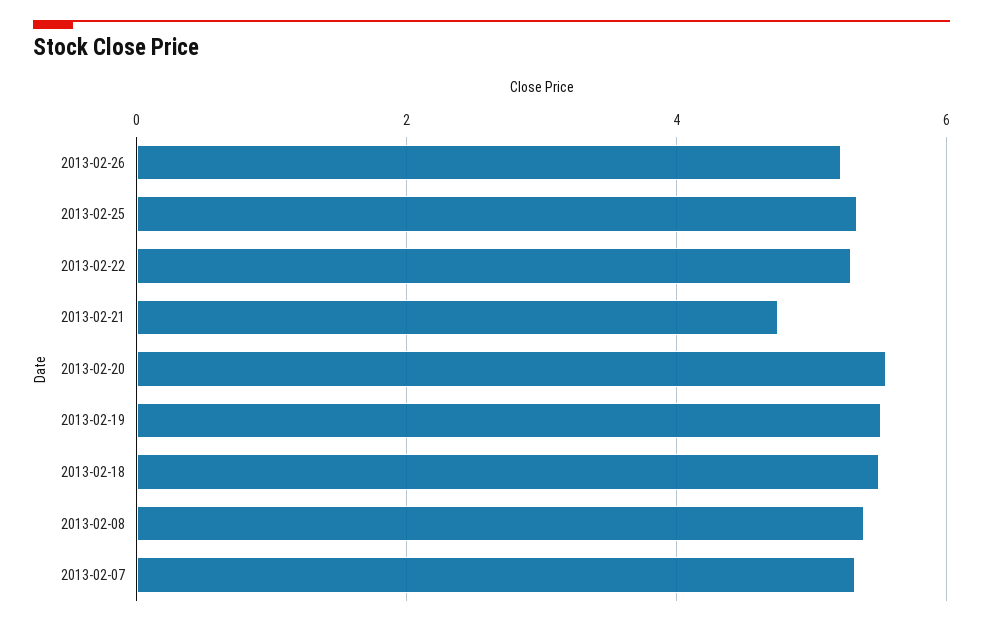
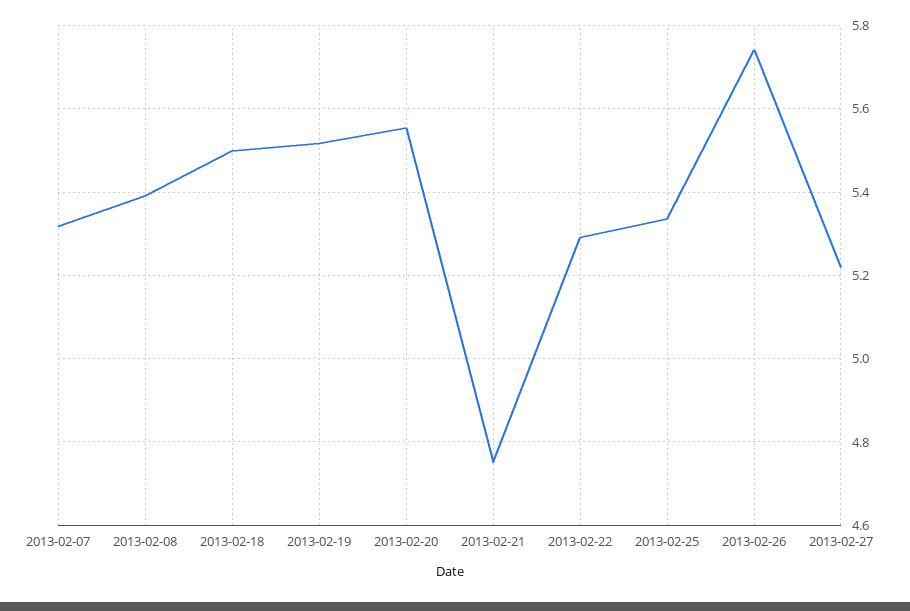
2013-02-26: 5.2 -> 5.74
2013-02-27: none -> 5.22

